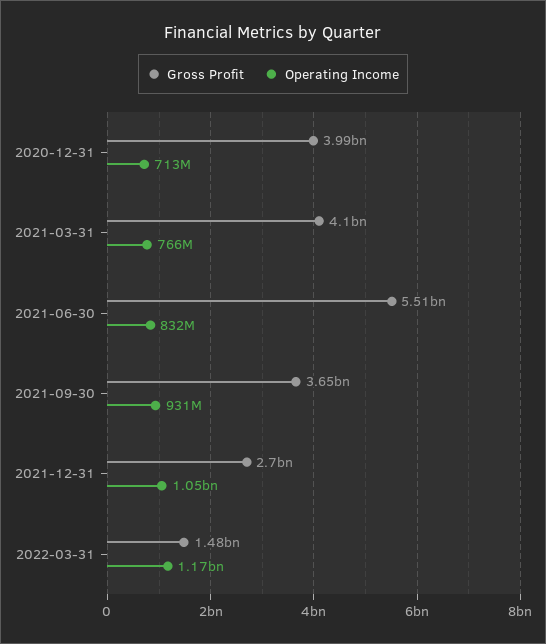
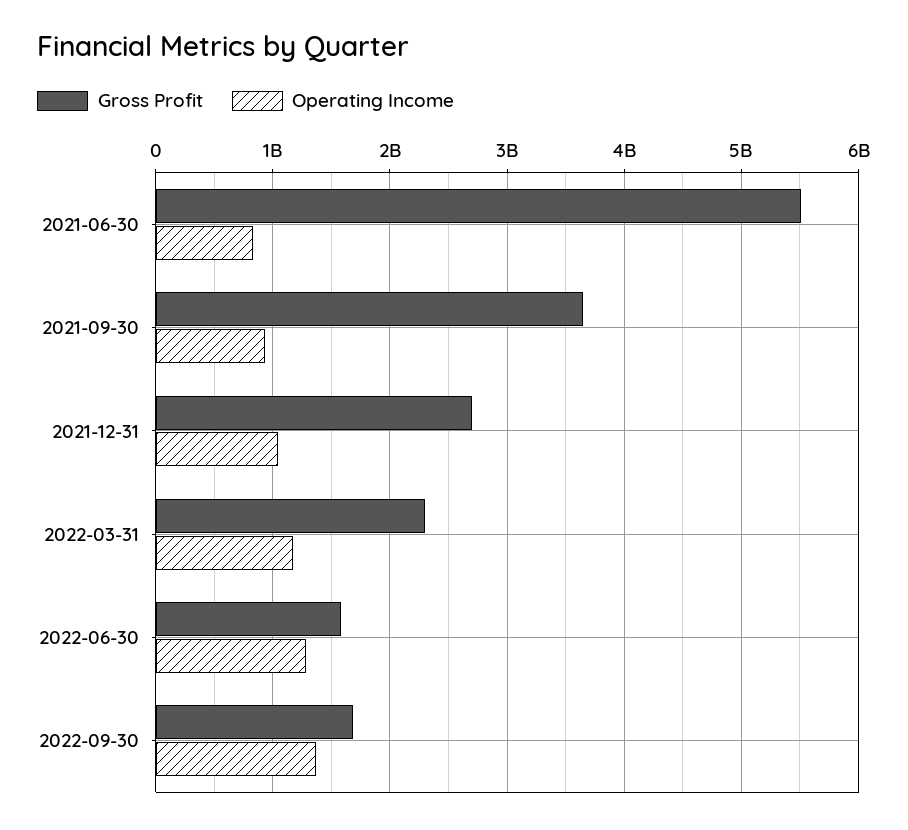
Gross Profit, 2020-12-31: 3990000000 -> none
Operating Income, 2020-12-31: 713000000 -> none
Gross Profit, 2021-03-31: 4100000000 -> none
Operating Income, 2021-03-31: 766000000 -> none
Gross Profit, 2022-03-31: 1480000000 -> 2300000000
Gross Profit, 2022-06-30: none -> 1600000000
Operating Income, 2022-06-30: none -> 1300000000
Gross Profit, 2022-09-30: none -> 1700000000
Operating Income, 2022-09-30: none -> 1400000000

